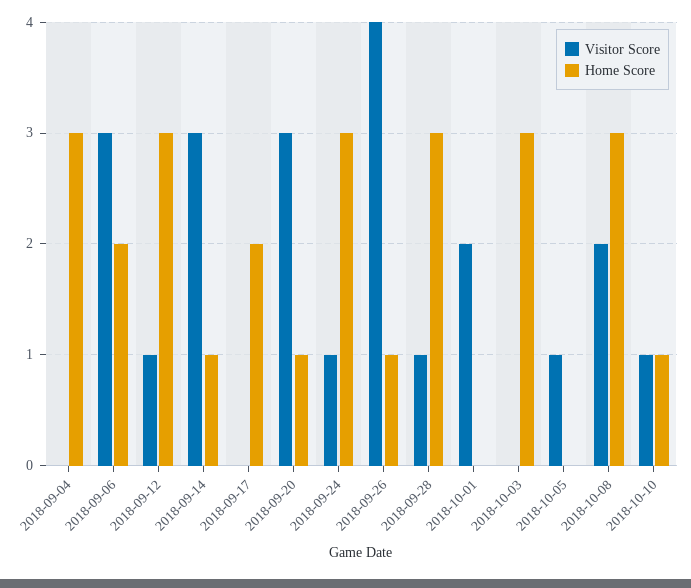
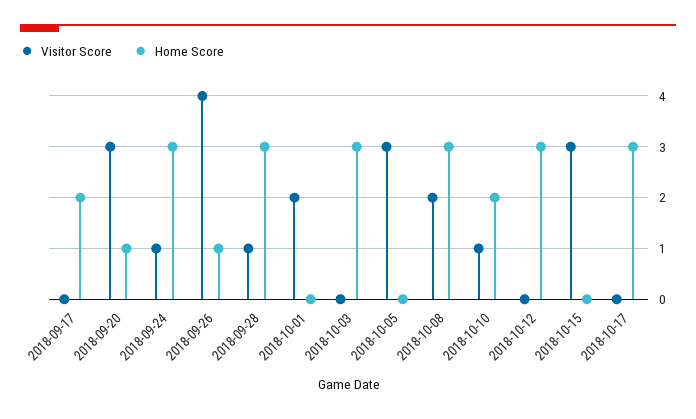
Visitor Score, 2018-09-04: 0 -> none
Home Score, 2018-09-04: 3 -> none
Visitor Score, 2018-09-06: 3 -> none
Home Score, 2018-09-06: 2 -> none
Visitor Score, 2018-09-12: 1 -> none
Home Score, 2018-09-12: 3 -> none
Visitor Score, 2018-09-14: 3 -> none
Home Score, 2018-09-14: 1 -> none
Visitor Score, 2018-10-05: 1 -> 3
Home Score, 2018-10-10: 1 -> 2
Visitor Score, 2018-10-12: none -> 0
Home Score, 2018-10-12: none -> 3
Visitor Score, 2018-10-15: none -> 3
Home Score, 2018-10-15: none -> 0
Visitor Score, 2018-10-17: none -> 0
Home Score, 2018-10-17: none -> 3

